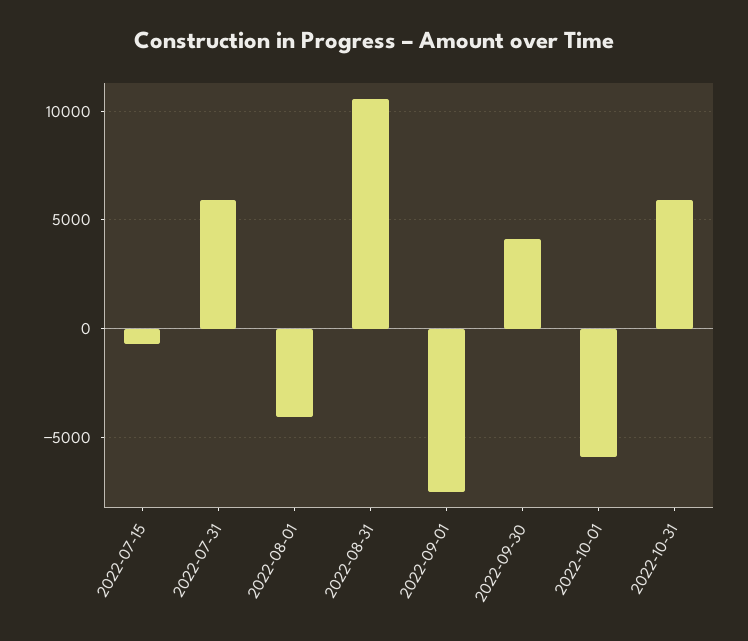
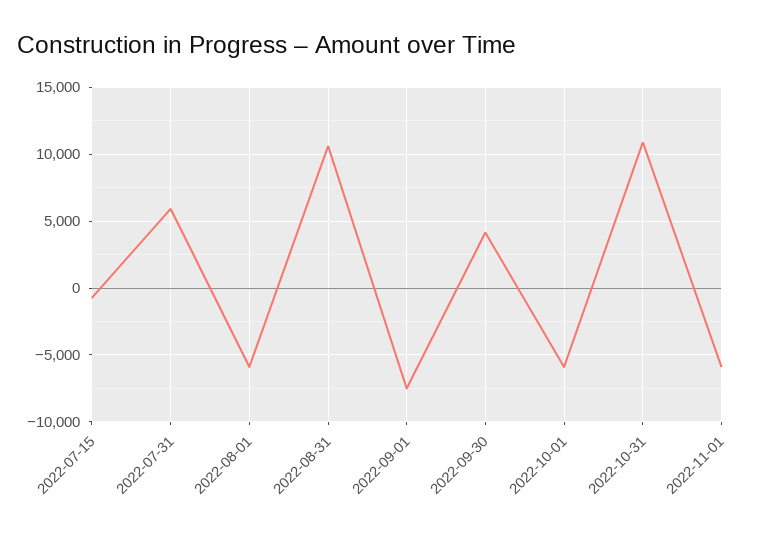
2022-08-01: -4000 -> -6000
2022-10-31: 6000 -> 11000
2022-11-01: none -> -6000

